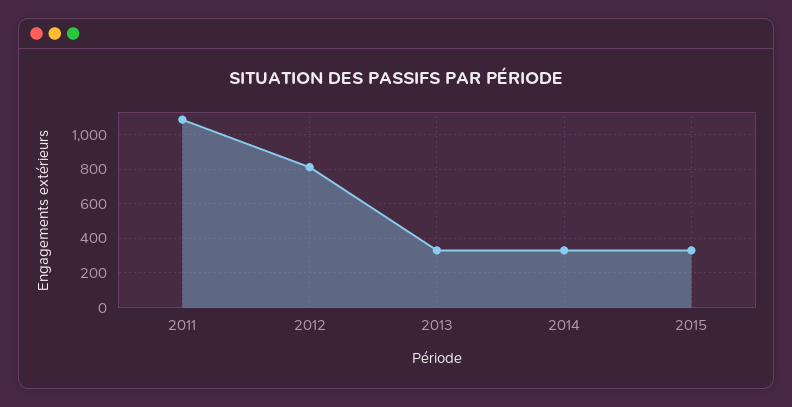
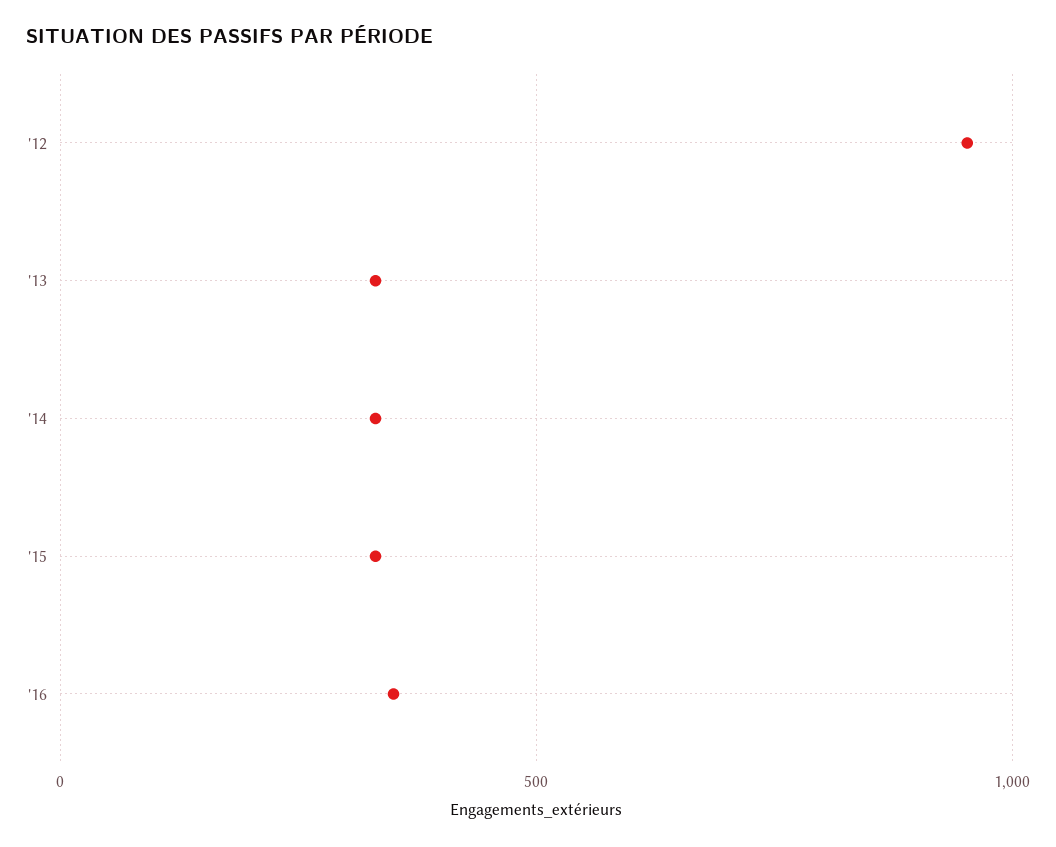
2011: 1100 -> none
2012: 800 -> 950
'16: none -> 350

